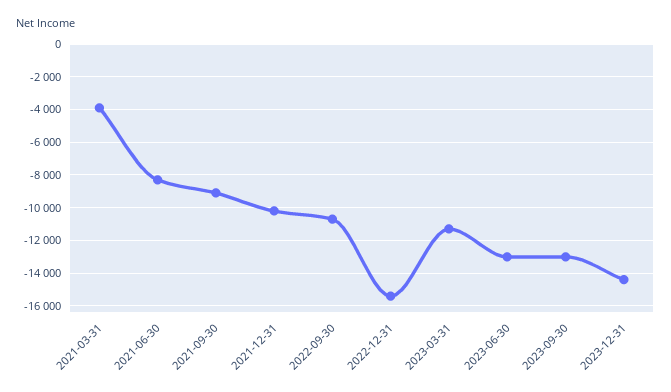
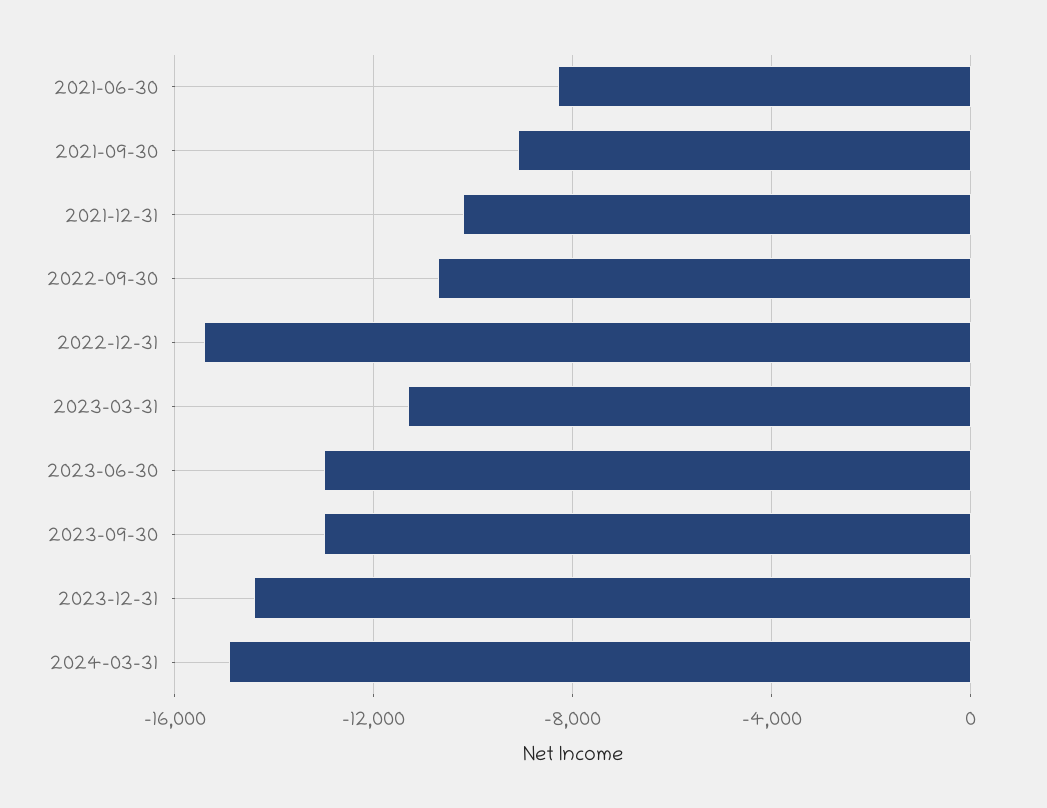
2021-03-31: -4000 -> none
2024-03-31: none -> -15000

